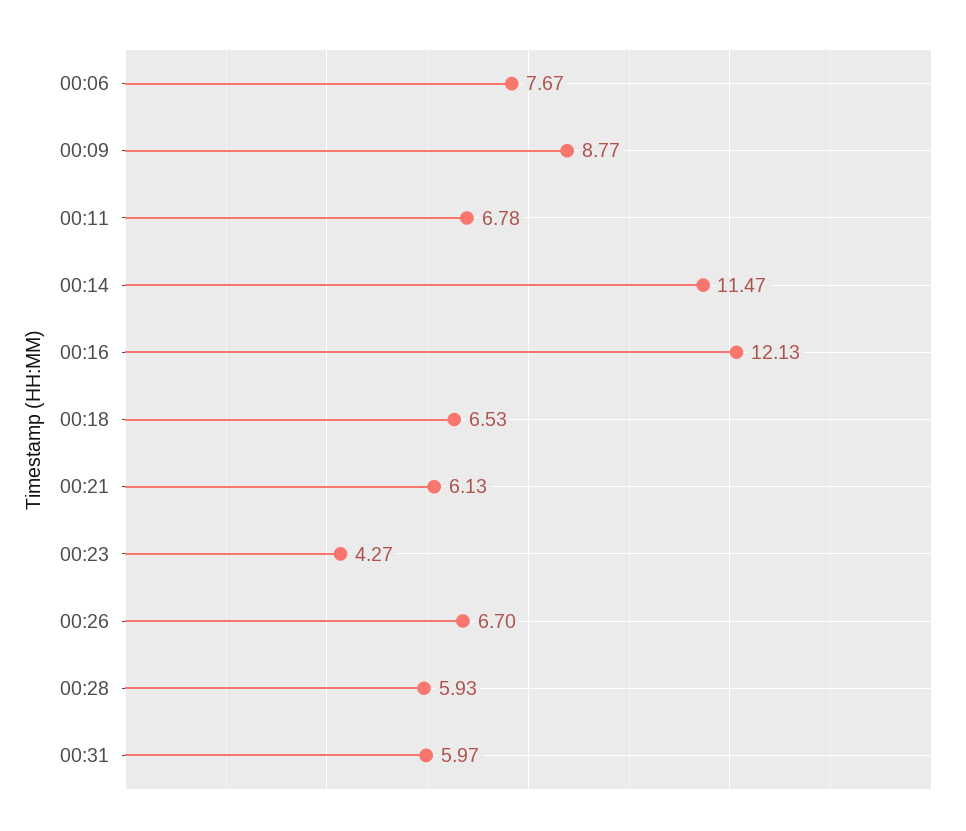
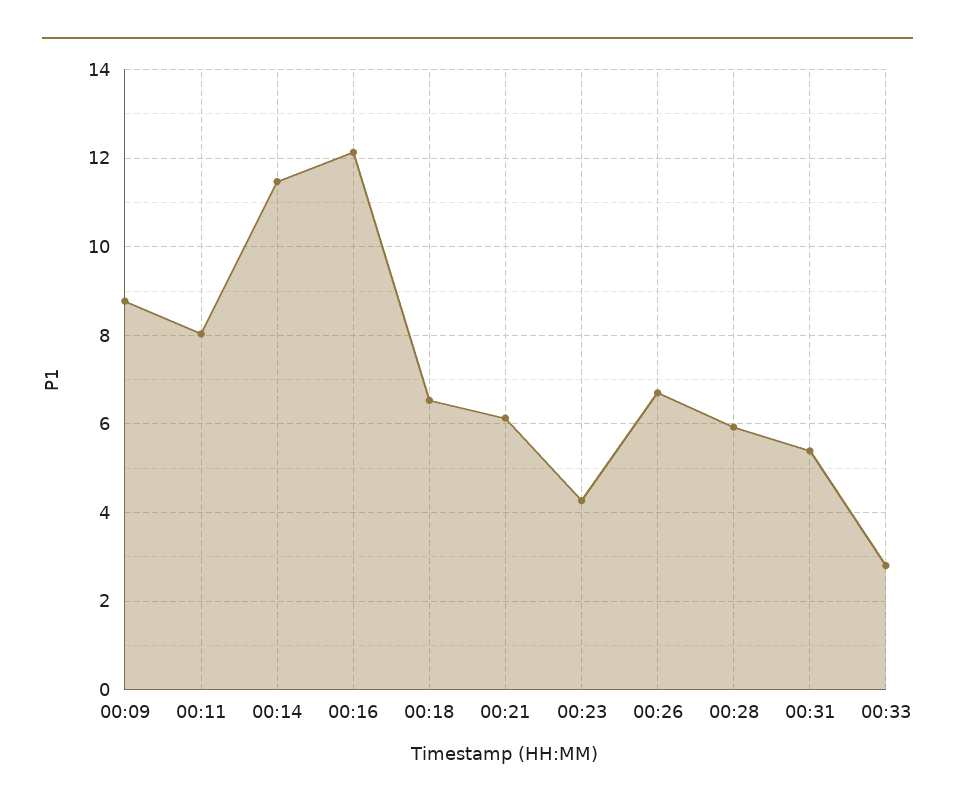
00:06: 7.67 -> none
00:11: 6.78 -> 8
00:31: 5.97 -> 5.4
00:33: none -> 2.8

